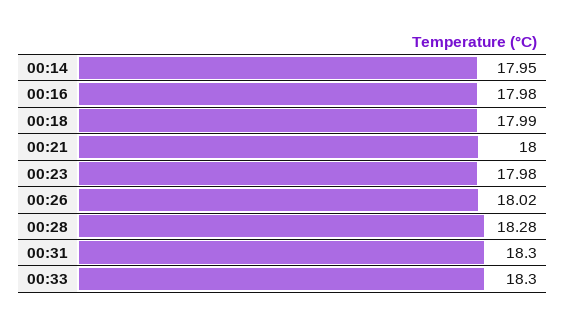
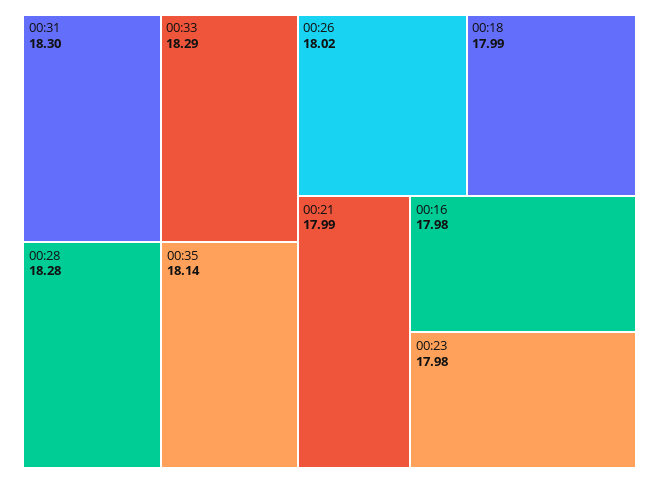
00:14: 17.95 -> none
00:21: 18 -> 17.99
00:33: 18.3 -> 18.29
00:35: none -> 18.14

